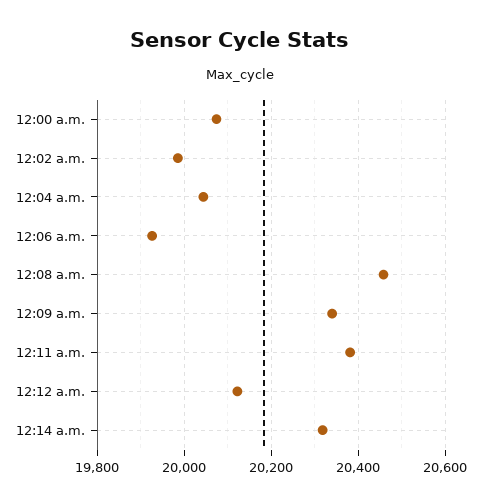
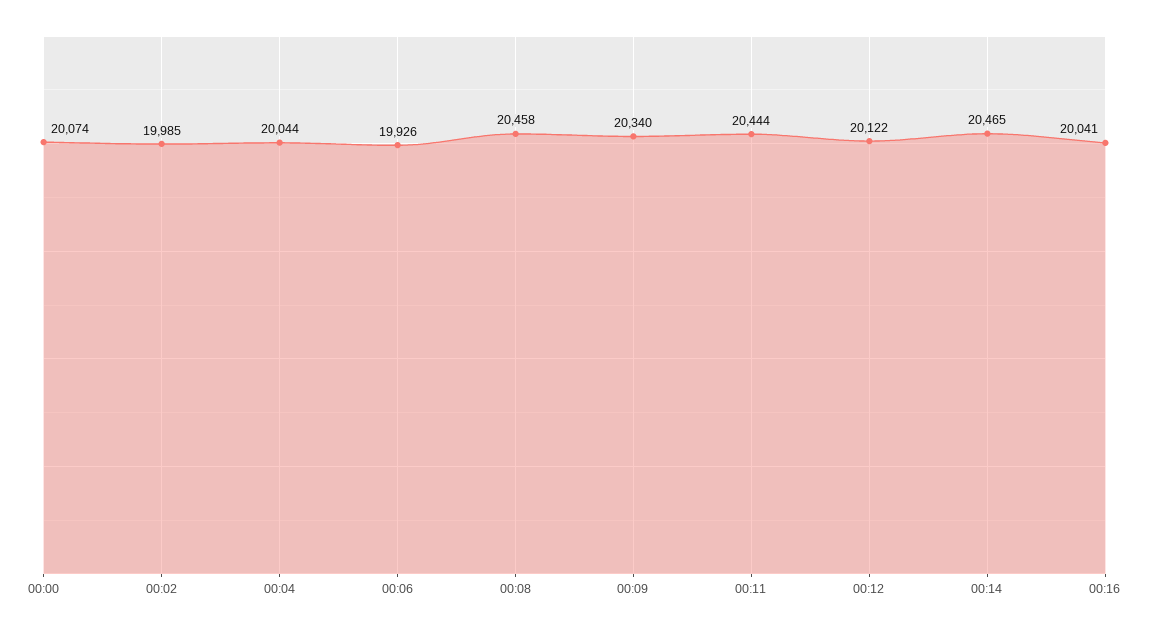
12:11 a.m.: 20380 -> 20444
12:14 a.m.: 20320 -> 20465
00:16: none -> 20041

